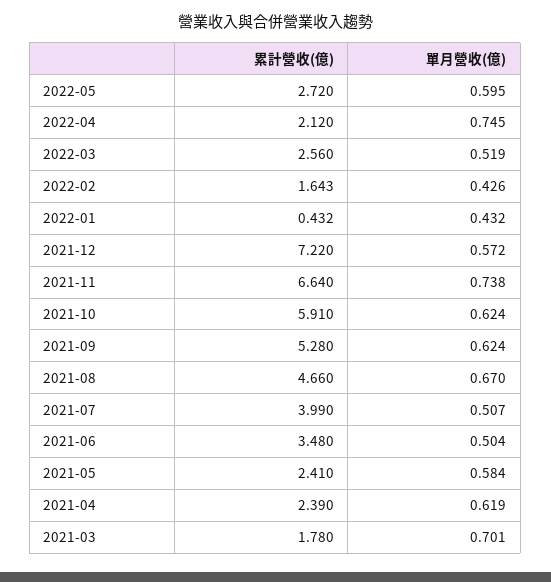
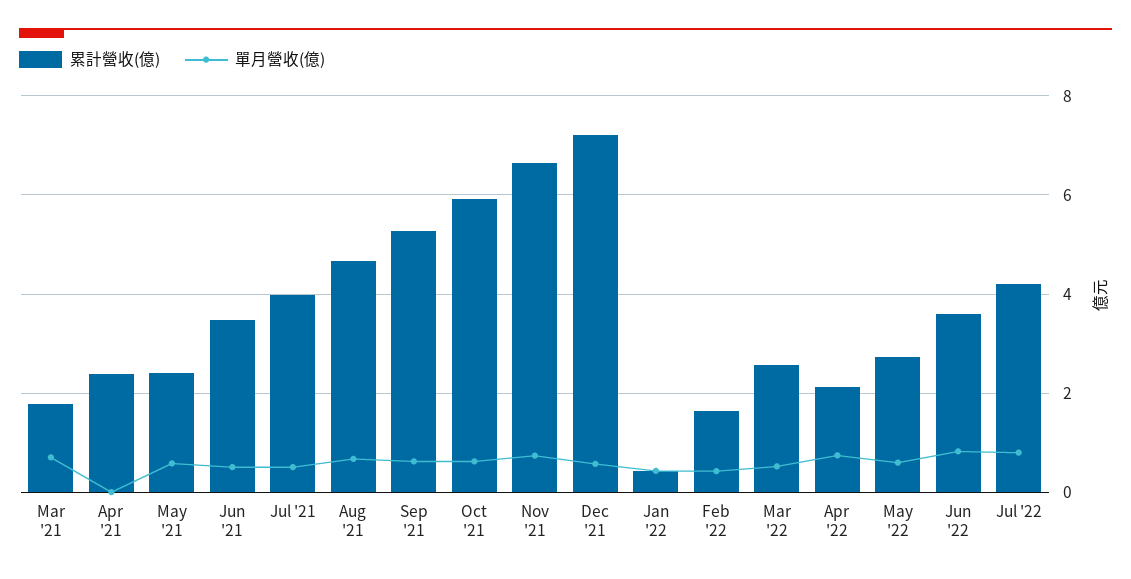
單月營收(億), 2021-04: 0.619 -> 0
累計營收(億), Jun '22: none -> 3.6
單月營收(億), Jun '22: none -> 0.8
累計營收(億), Jul '22: none -> 4.2
單月營收(億), Jul '22: none -> 0.8

